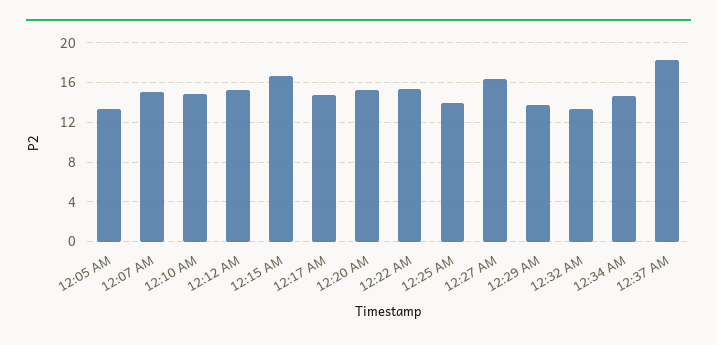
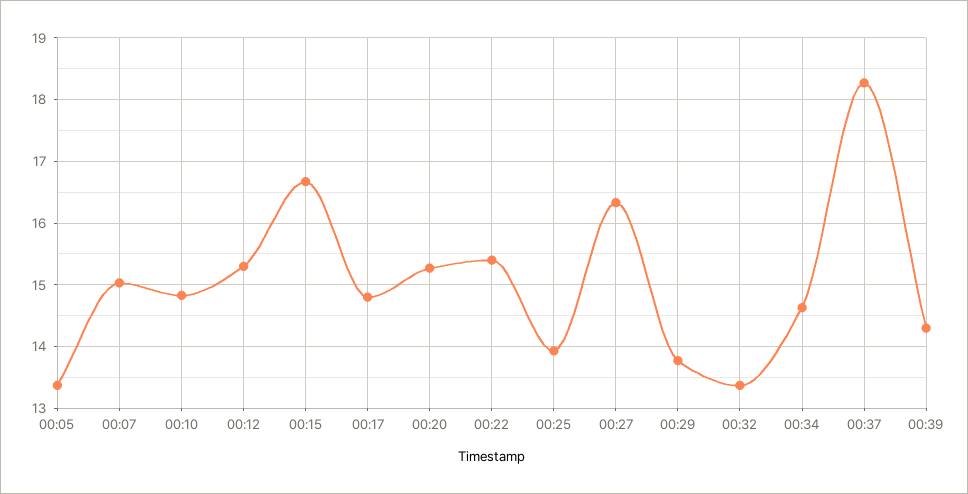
00:39: none -> 14.3

